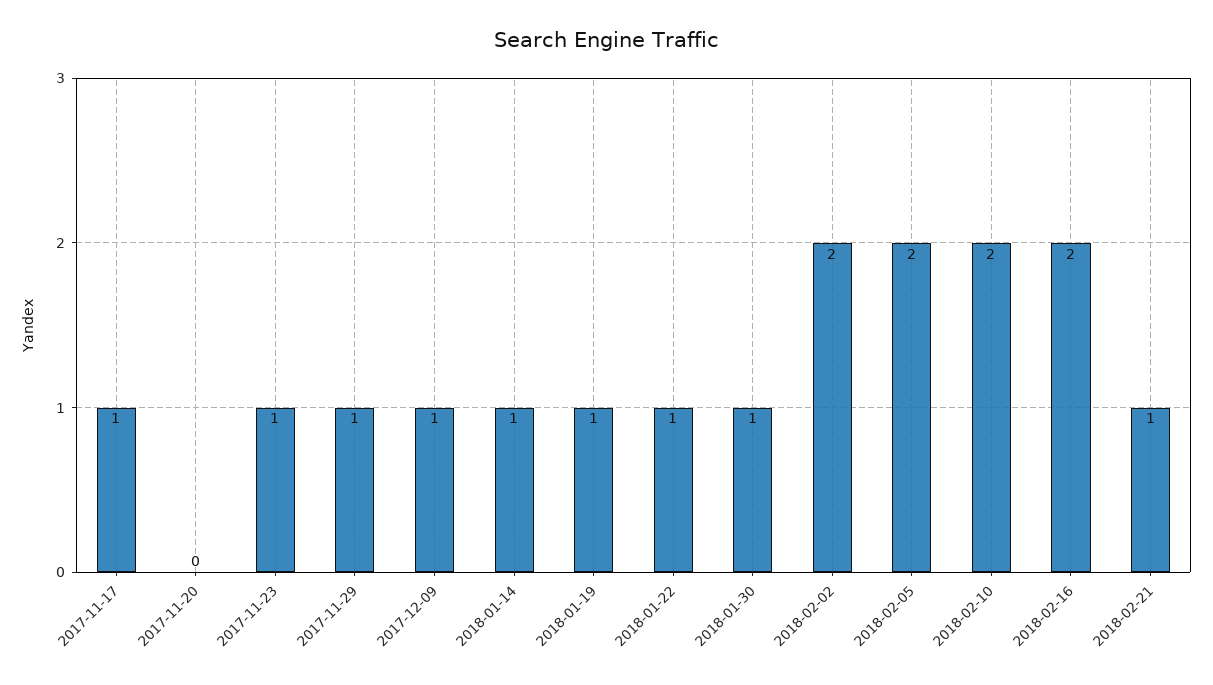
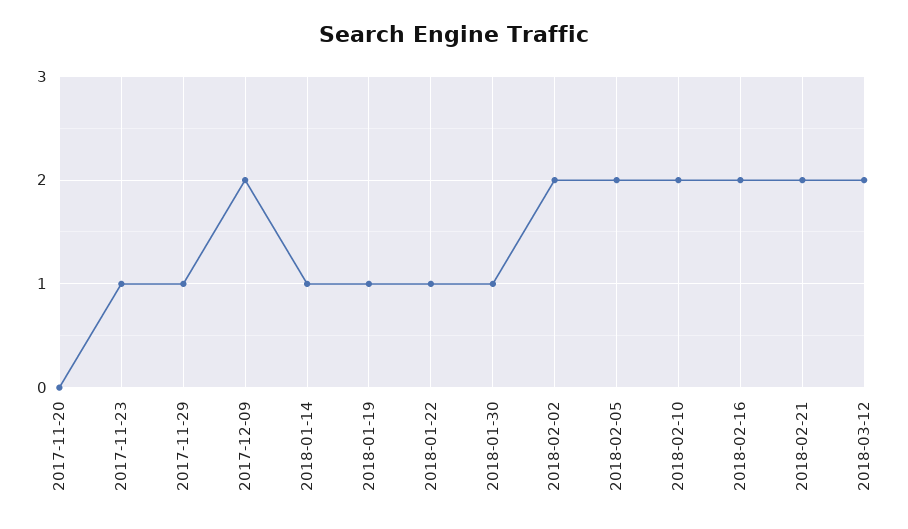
2017-11-17: 1 -> none
2017-12-09: 1 -> 2
2018-02-21: 1 -> 2
2018-03-12: none -> 2

